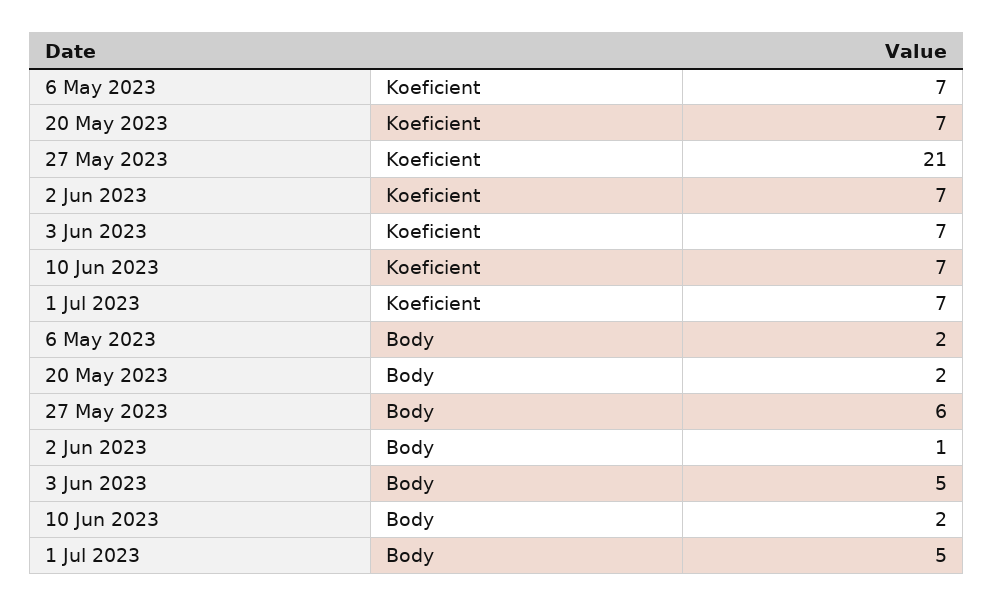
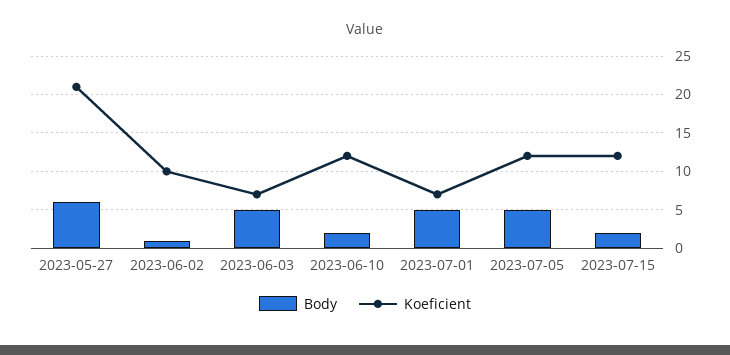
Koeficient, 6 May 2023: 7 -> none
Koeficient, 20 May 2023: 7 -> none
Koeficient, 2 Jun 2023: 7 -> 10
Koeficient, 10 Jun 2023: 7 -> 12
Body, 6 May 2023: 2 -> none
Body, 20 May 2023: 2 -> none
Body, 2023-07-05: none -> 5
Koeficient, 2023-07-05: none -> 12
Body, 2023-07-15: none -> 2
Koeficient, 2023-07-15: none -> 12

